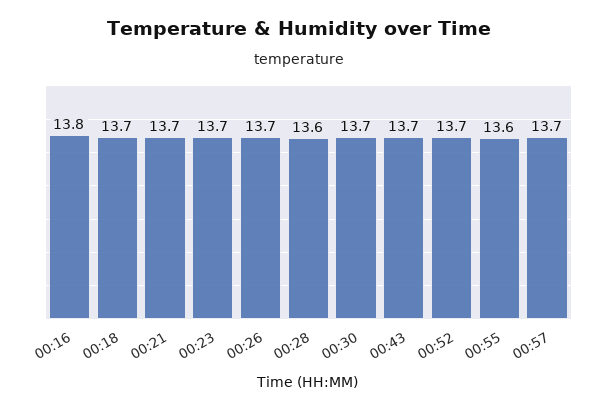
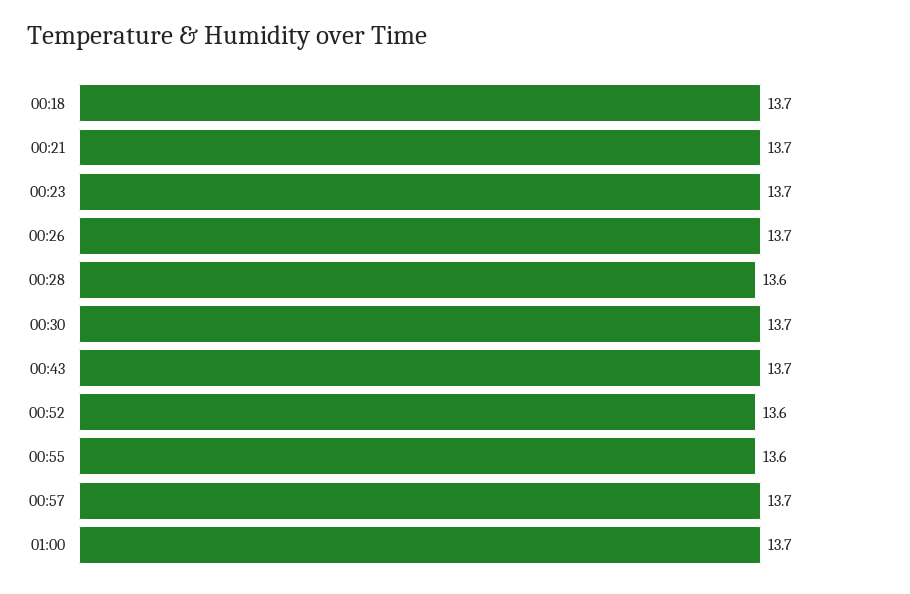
00:16: 13.8 -> none
00:52: 13.7 -> 13.6
01:00: none -> 13.7

